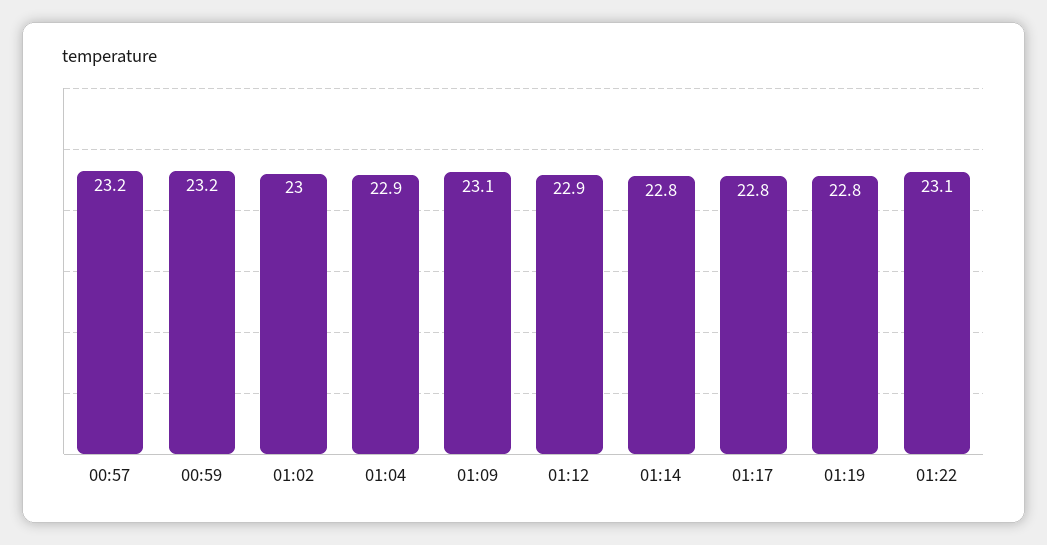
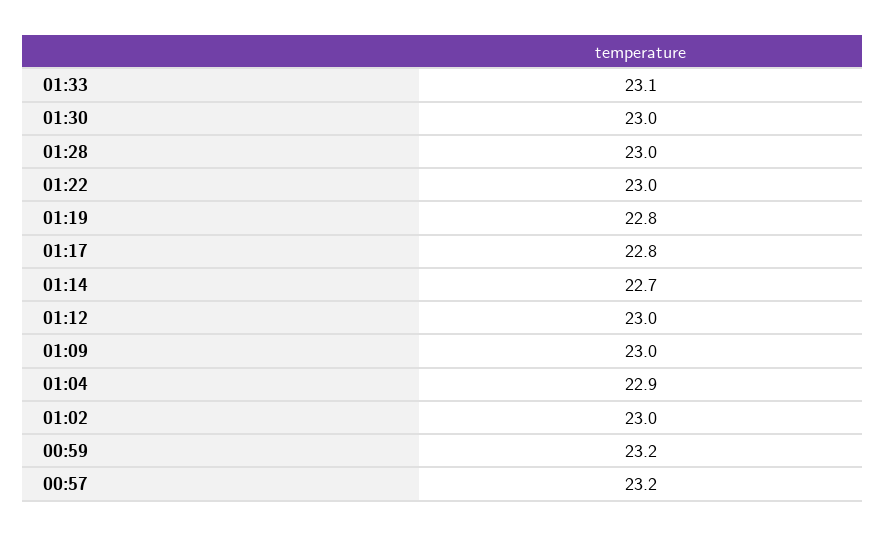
01:09: 23.1 -> 23
01:12: 22.9 -> 23
01:14: 22.8 -> 22.7
01:22: 23.1 -> 23
01:33: none -> 23.1
01:30: none -> 23
01:28: none -> 23

